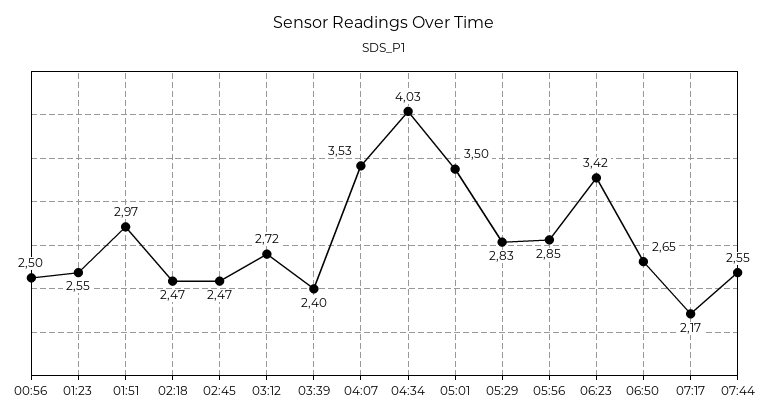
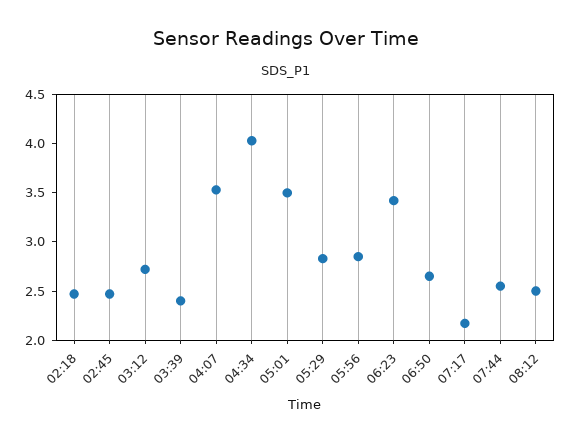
00:56: 2.5 -> none
01:23: 2.55 -> none
01:51: 2.97 -> none
08:12: none -> 2.5

